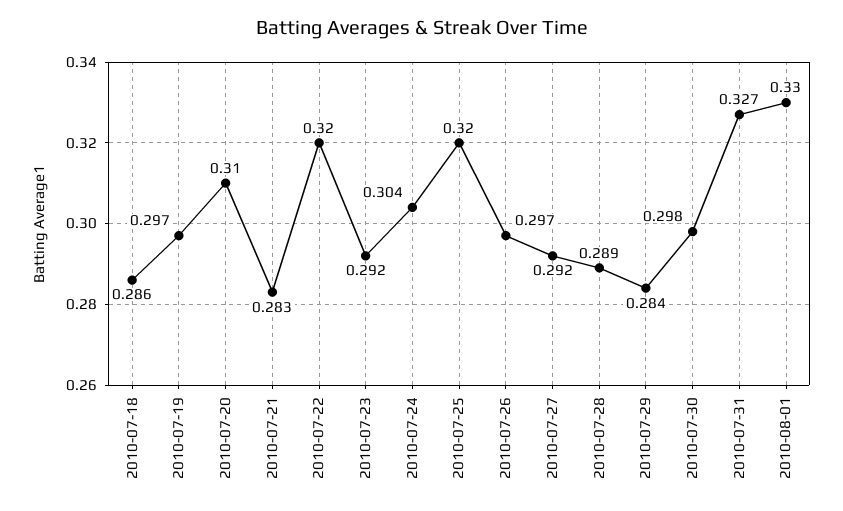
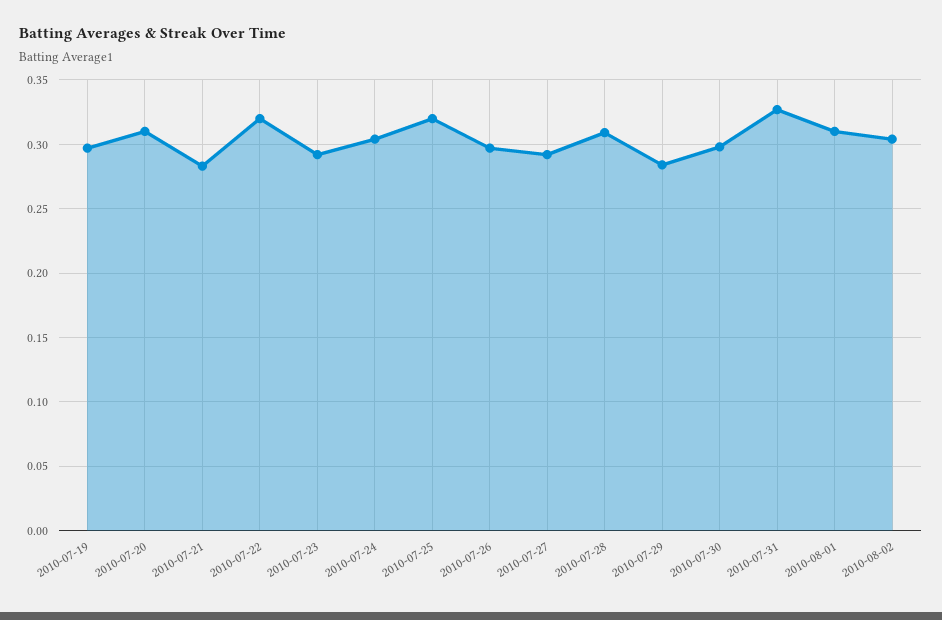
2010-07-18: 0.286 -> none
2010-07-28: 0.289 -> 0.31
2010-08-01: 0.33 -> 0.31
2010-08-02: none -> 0.305

